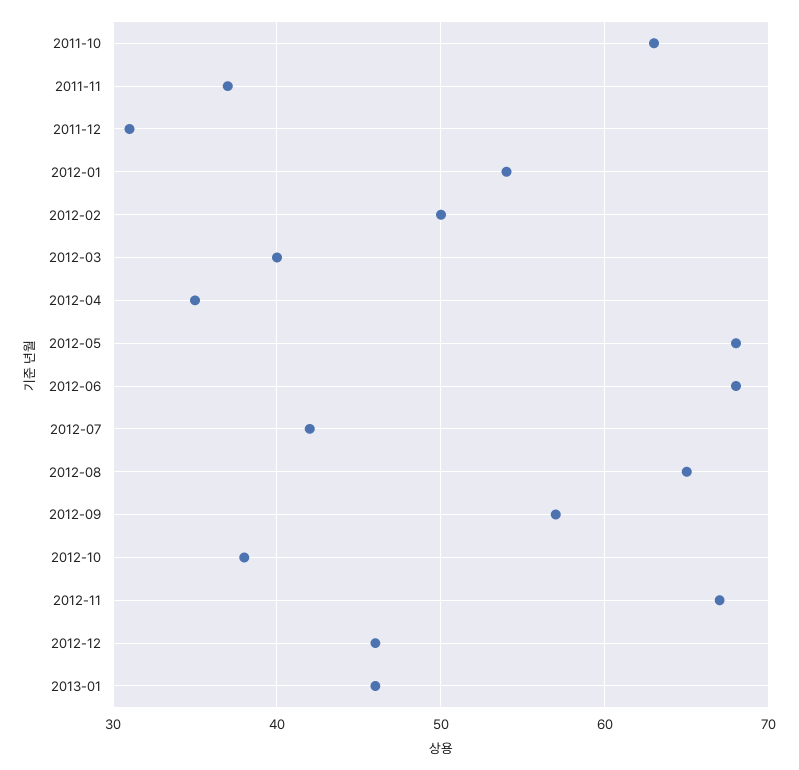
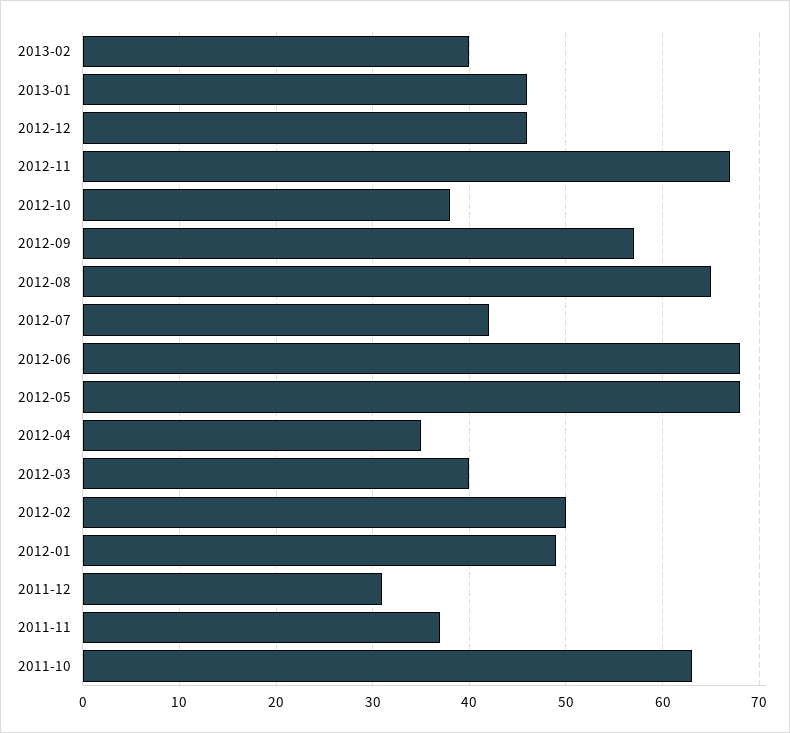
2012-01: 54 -> 49
2013-02: none -> 40

